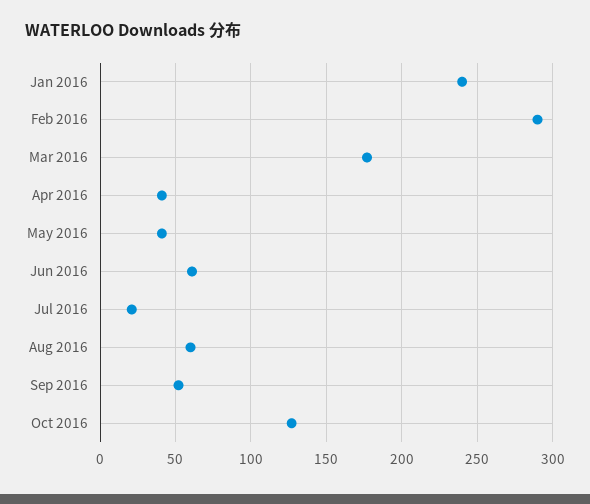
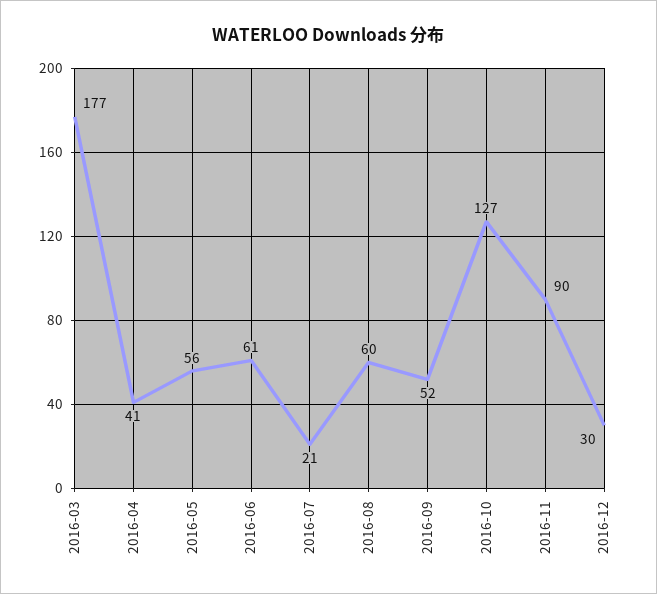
Jan 2016: 240 -> none
Feb 2016: 290 -> none
May 2016: 40 -> 56
2016-11: none -> 90
2016-12: none -> 30

